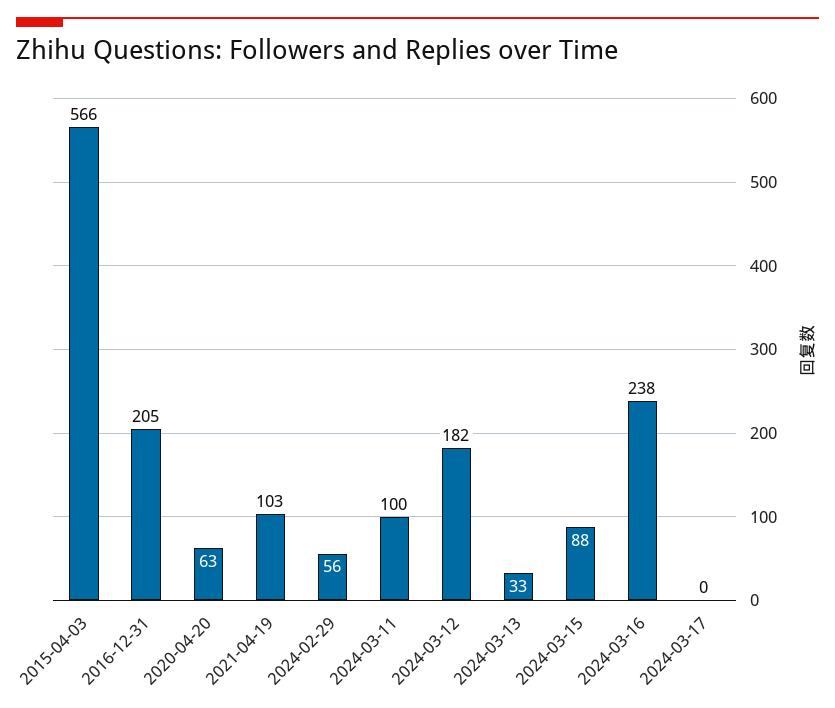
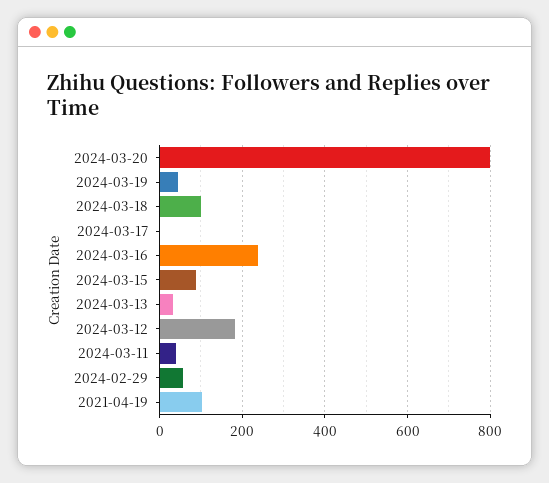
2015-04-03: 566 -> none
2016-12-31: 205 -> none
2020-04-20: 63 -> none
2024-03-11: 100 -> 40
2024-03-20: none -> 800
2024-03-19: none -> 40
2024-03-18: none -> 100

